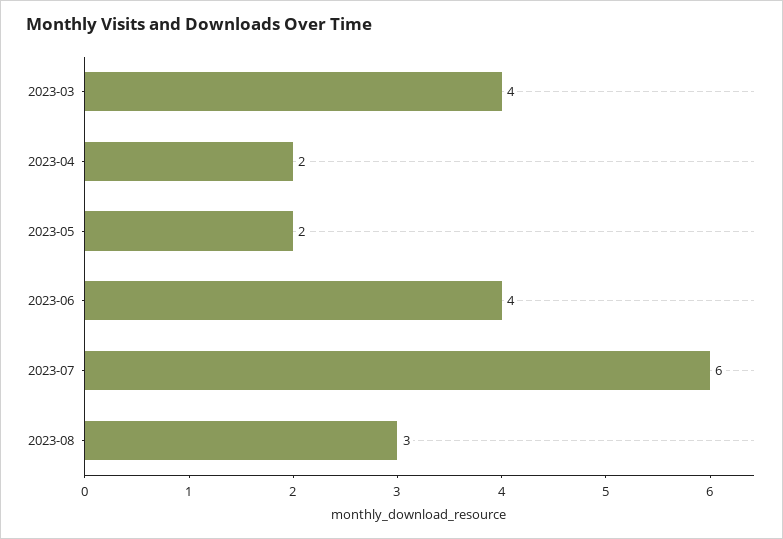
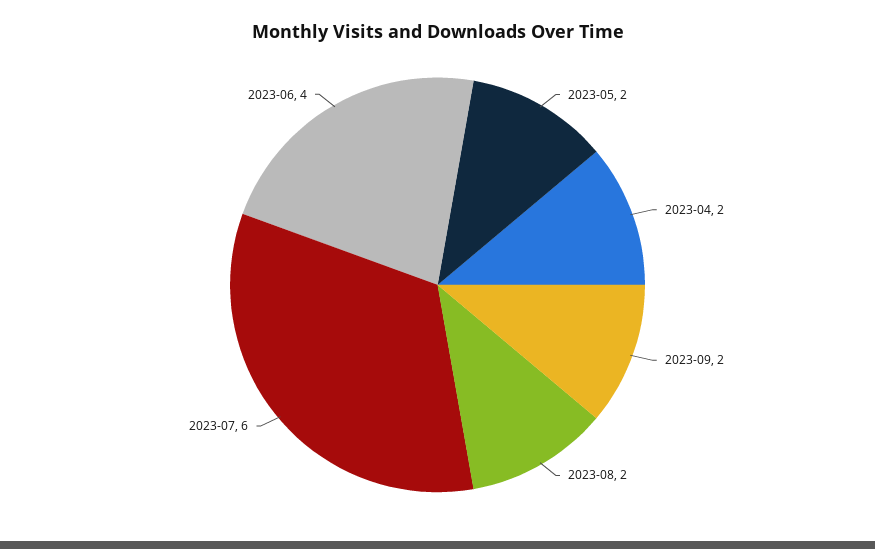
2023-03: 4 -> none
2023-08: 3 -> 2
2023-09: none -> 2

